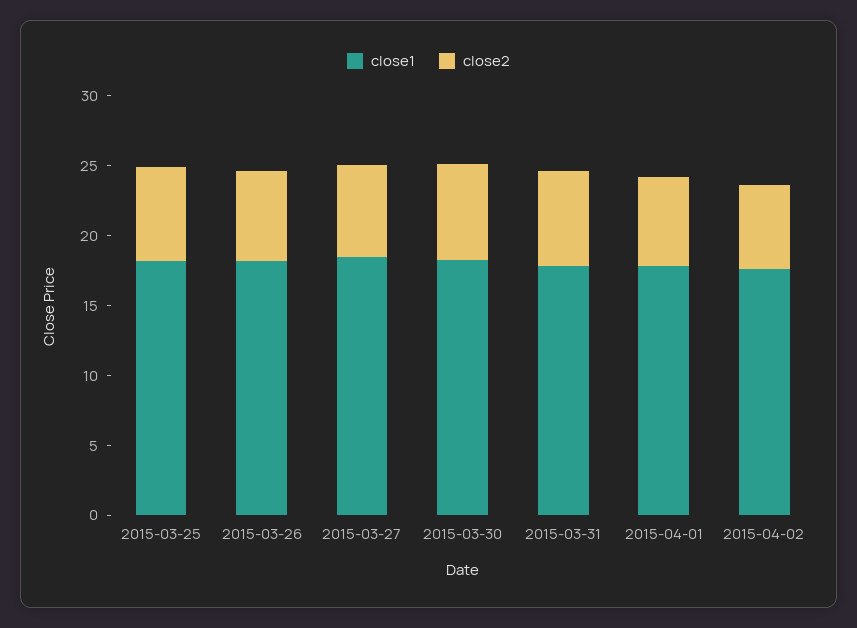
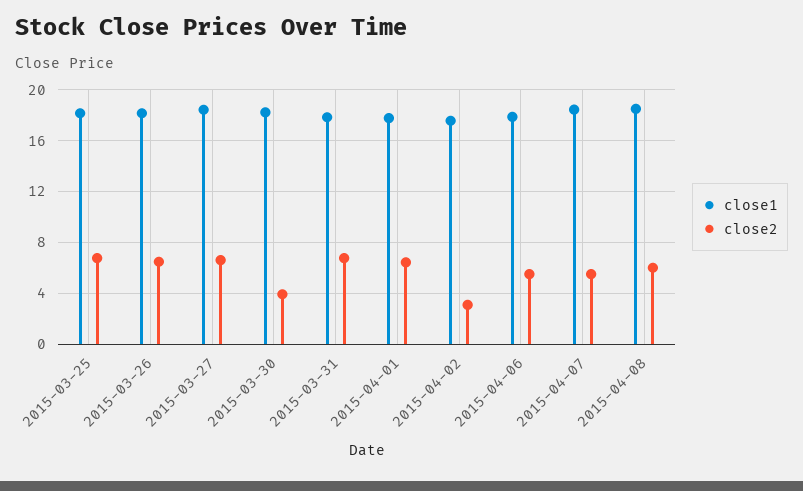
close2, 2015-03-30: 7 -> 4
close2, 2015-04-02: 6 -> 3
close1, 2015-04-06: none -> 18
close2, 2015-04-06: none -> 5.5
close1, 2015-04-07: none -> 18.5
close2, 2015-04-07: none -> 5.5
close1, 2015-04-08: none -> 18.5
close2, 2015-04-08: none -> 6

